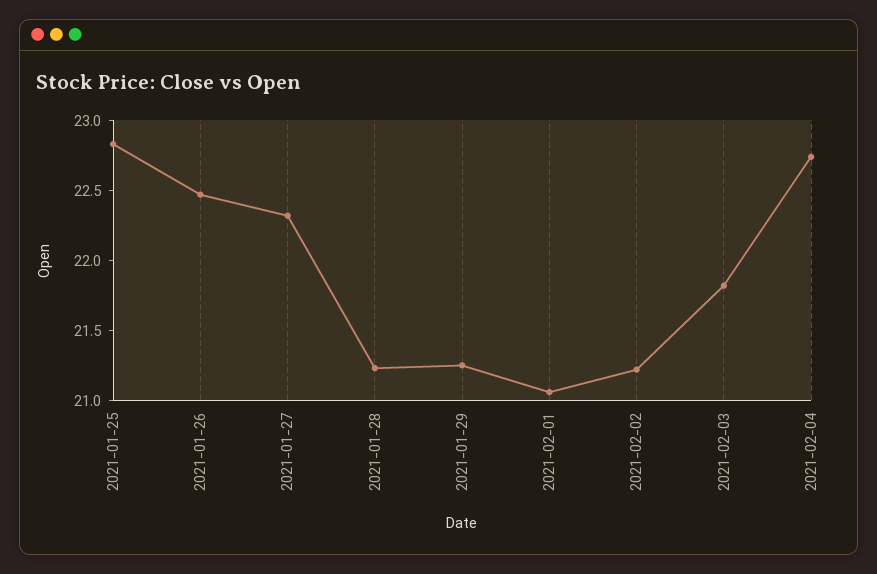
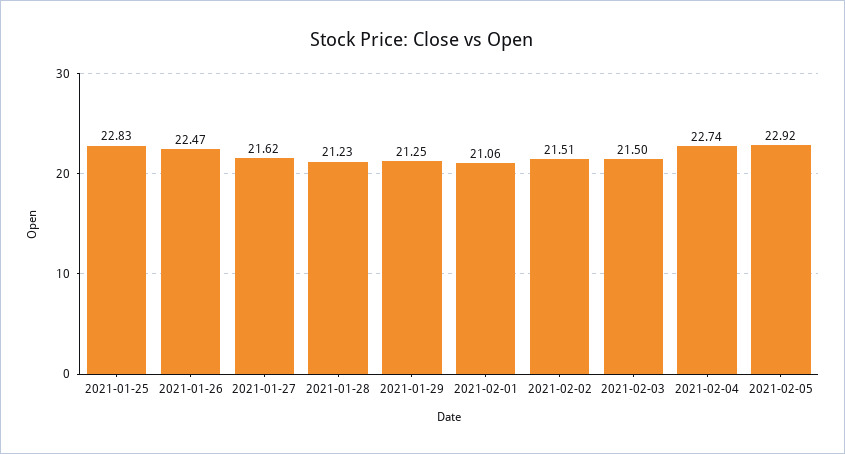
2021-01-27: 22.3 -> 21.62
2021-02-02: 21.2 -> 21.51
2021-02-03: 21.8 -> 21.5
2021-02-05: none -> 22.92

